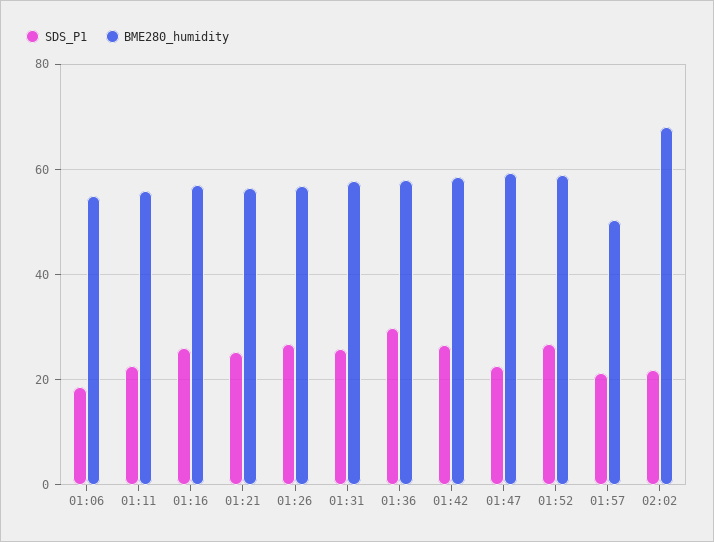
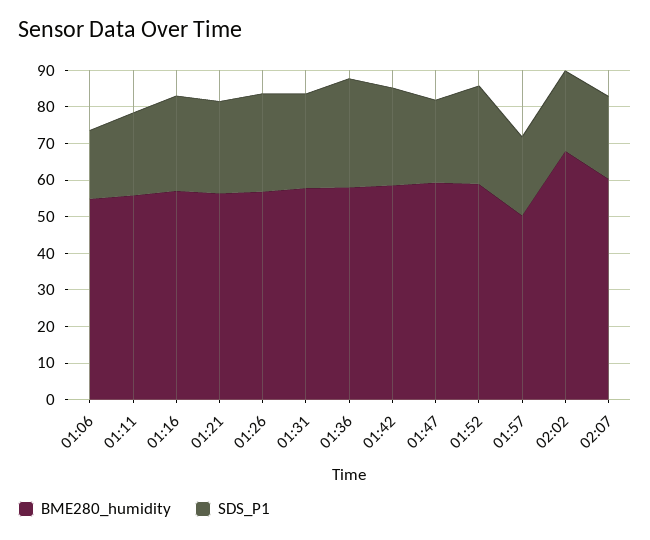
BME280_humidity, 02:07: none -> 60
SDS_P1, 02:07: none -> 22.5

